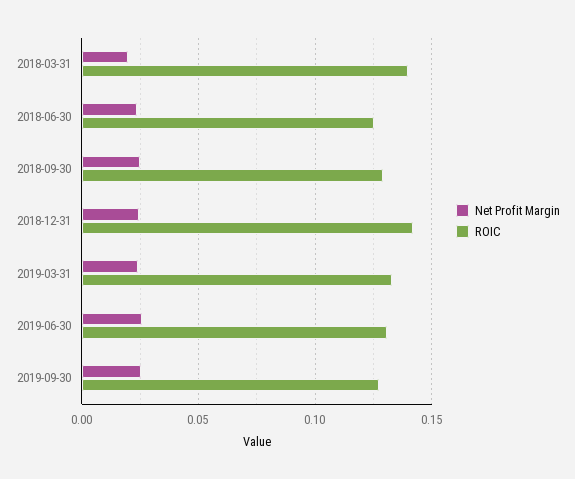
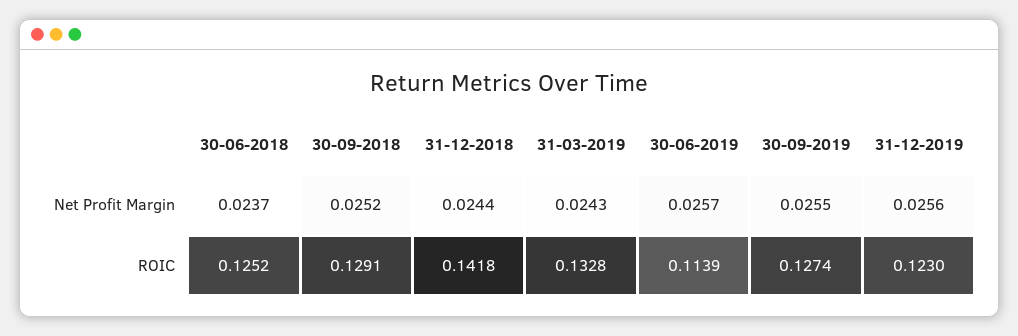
Net Profit Margin, 2018-03-31: 0.02 -> none
ROIC, 2018-03-31: 0.14 -> none
ROIC, 2019-06-30: 0.13 -> 0.1139
Net Profit Margin, 31-12-2019: none -> 0.0256
ROIC, 31-12-2019: none -> 0.123

